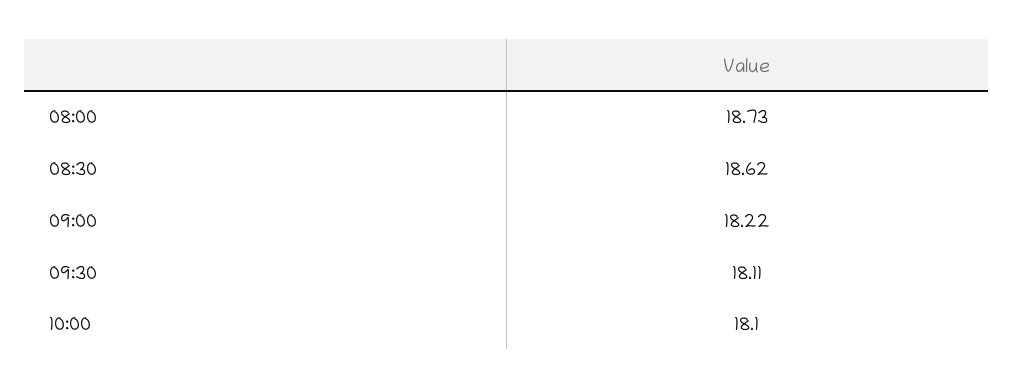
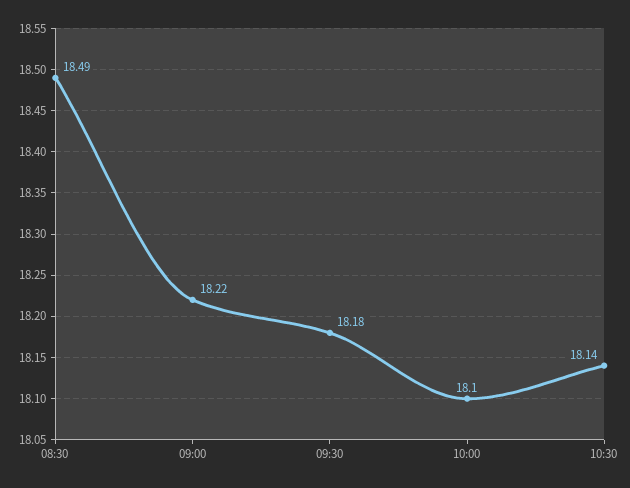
08:00: 18.73 -> none
08:30: 18.62 -> 18.49
09:30: 18.11 -> 18.18
10:30: none -> 18.14

